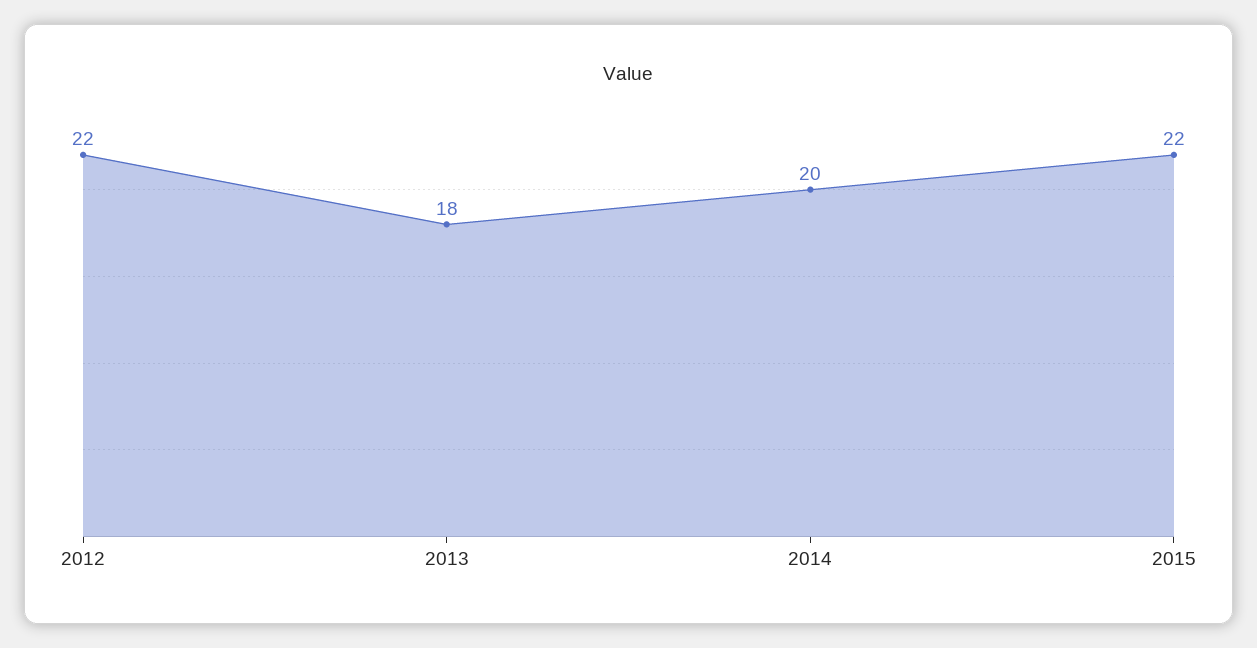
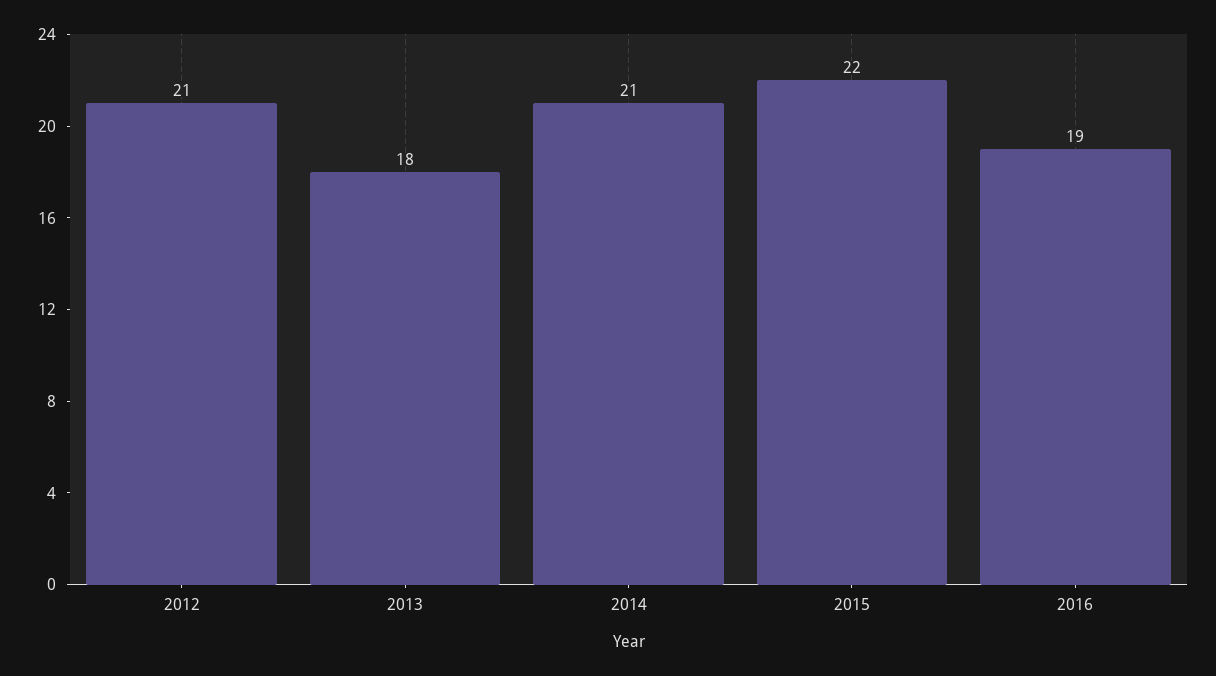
2012: 22 -> 21
2014: 20 -> 21
2016: none -> 19

